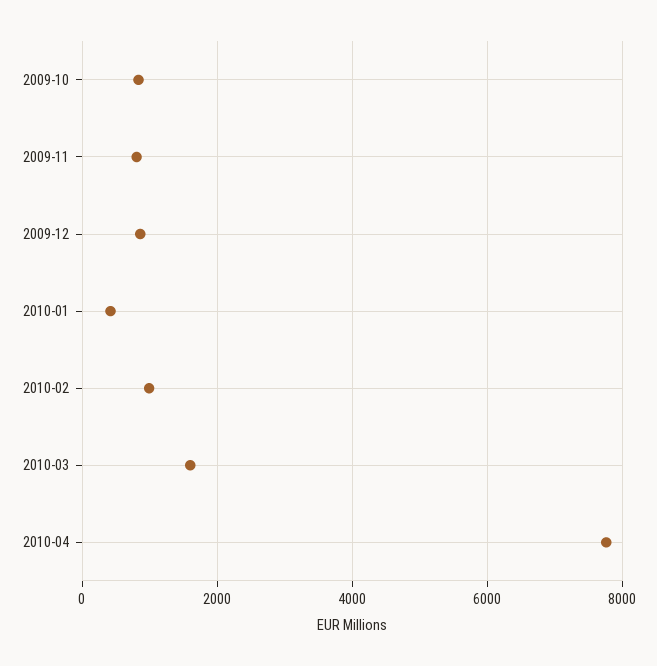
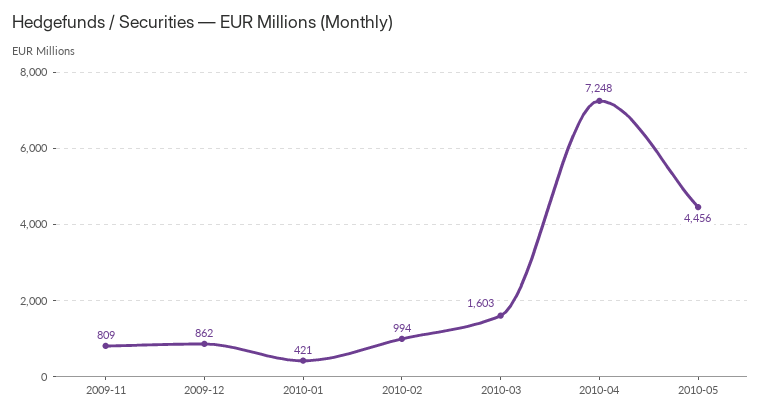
2009-10: 800 -> none
2010-04: 7800 -> 7248
2010-05: none -> 4456

